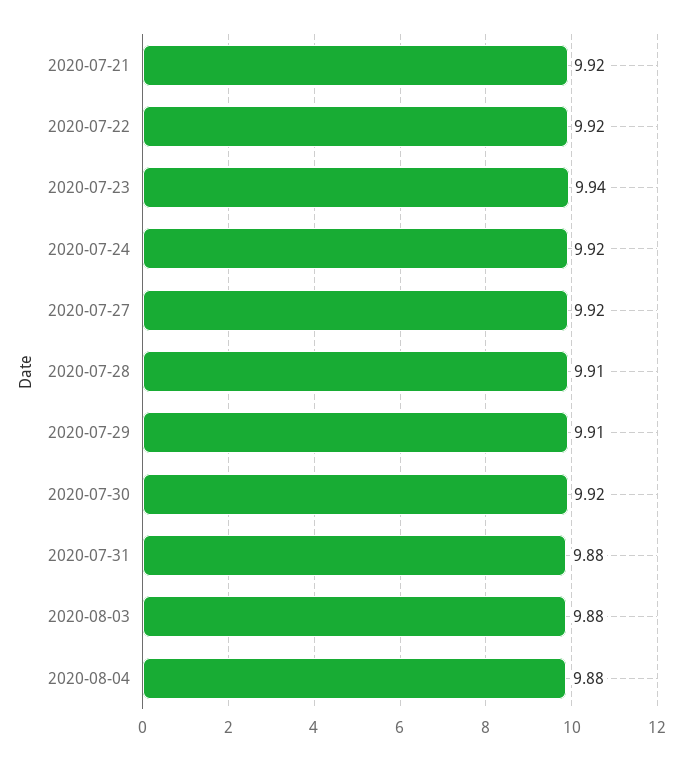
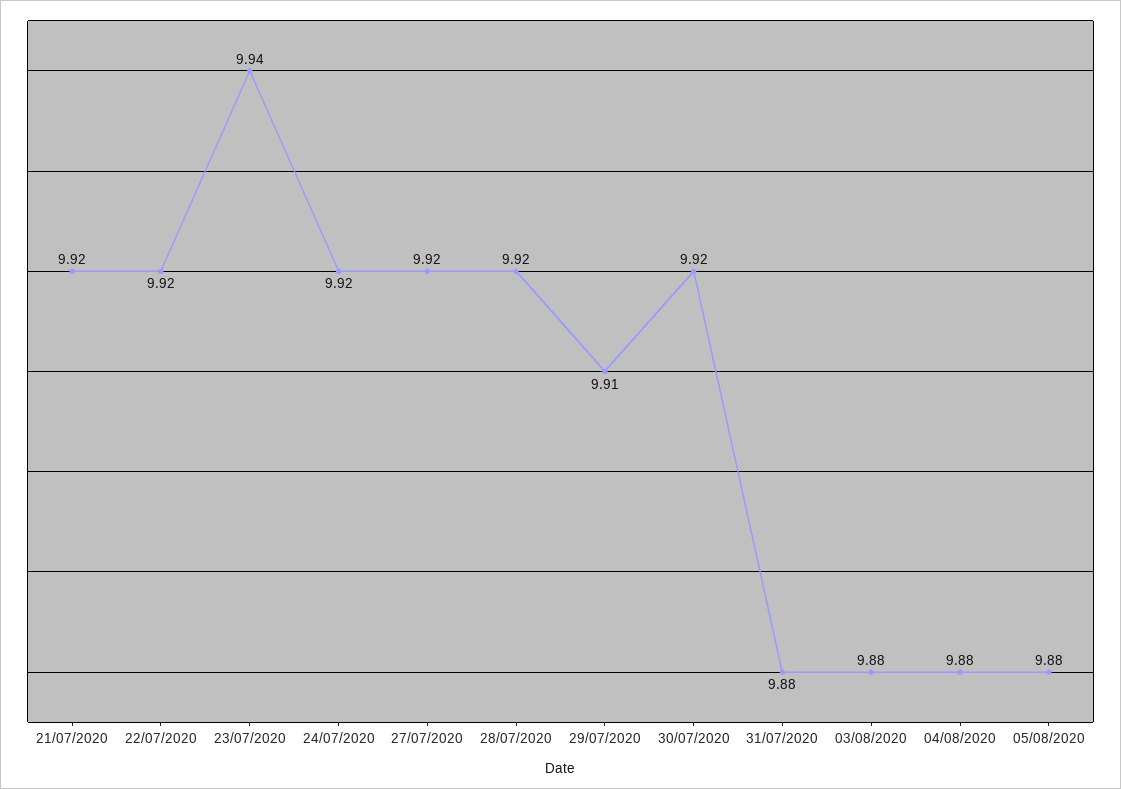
2020-07-28: 9.91 -> 9.92
05/08/2020: none -> 9.88

